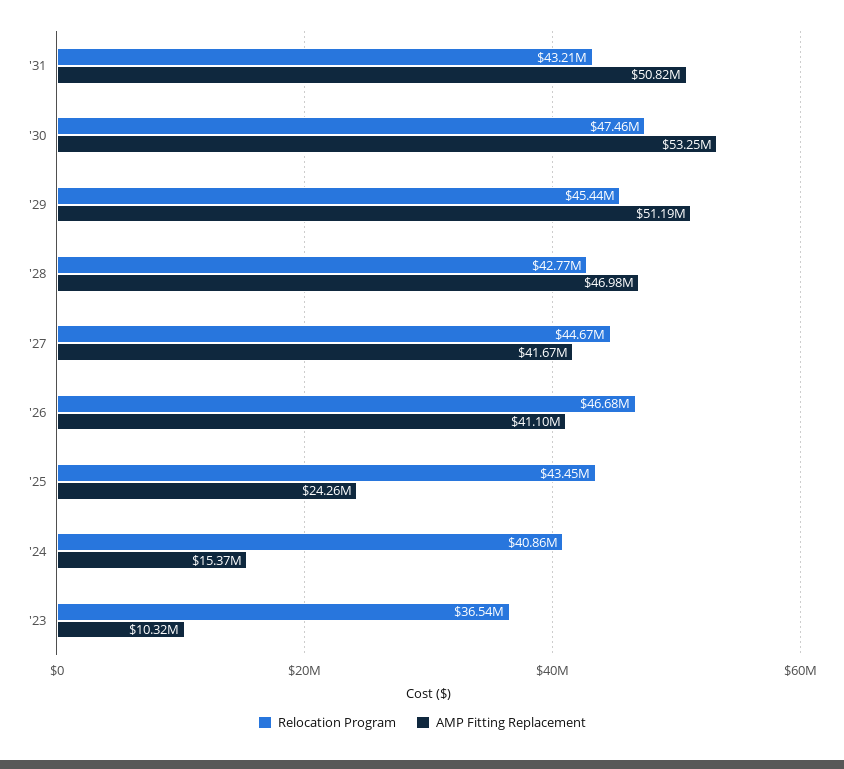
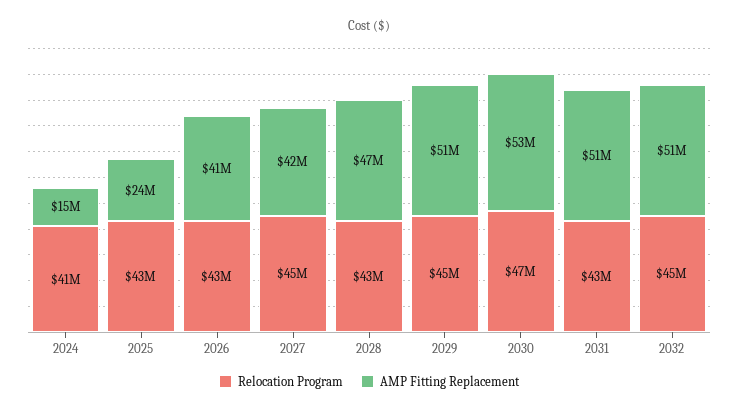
Relocation Program, '26: 46680000 -> 43000000
Relocation Program, '23: 36540000 -> none
AMP Fitting Replacement, '23: 10320000 -> none
Relocation Program, 2032: none -> 45000000
AMP Fitting Replacement, 2032: none -> 51000000

